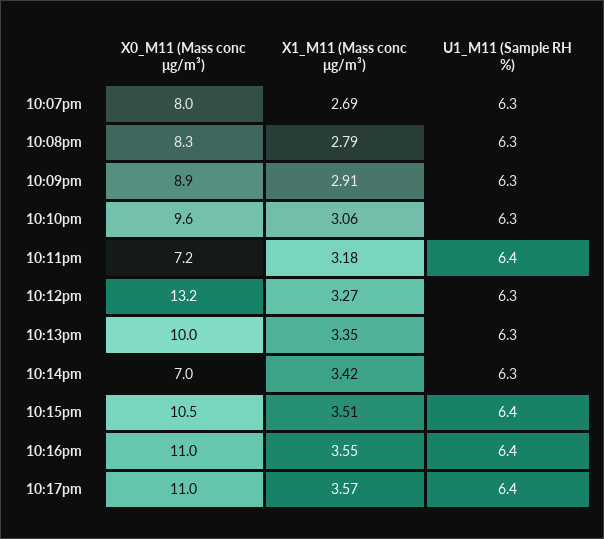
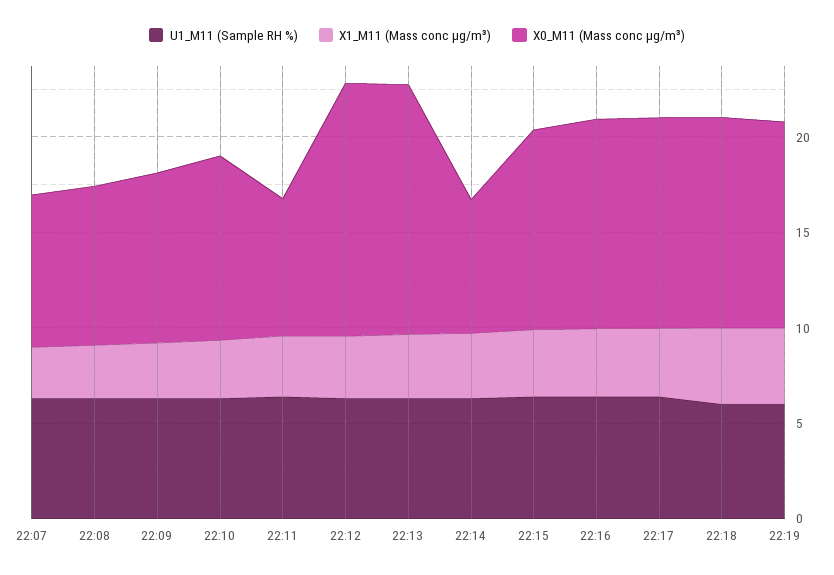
X0_M11 (Mass conc μg/m³), 10:13pm: 10 -> 13
U1_M11 (Sample RH %), 22:18: none -> 6
X1_M11 (Mass conc μg/m³), 22:18: none -> 4
X0_M11 (Mass conc μg/m³), 22:18: none -> 11
U1_M11 (Sample RH %), 22:19: none -> 6
X1_M11 (Mass conc μg/m³), 22:19: none -> 4
X0_M11 (Mass conc μg/m³), 22:19: none -> 11

